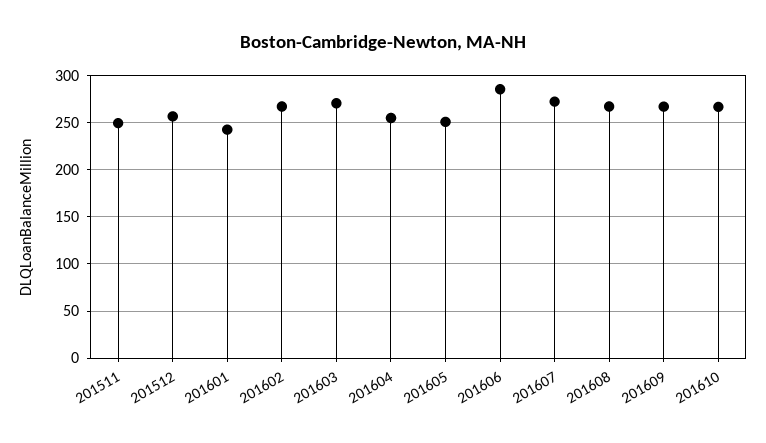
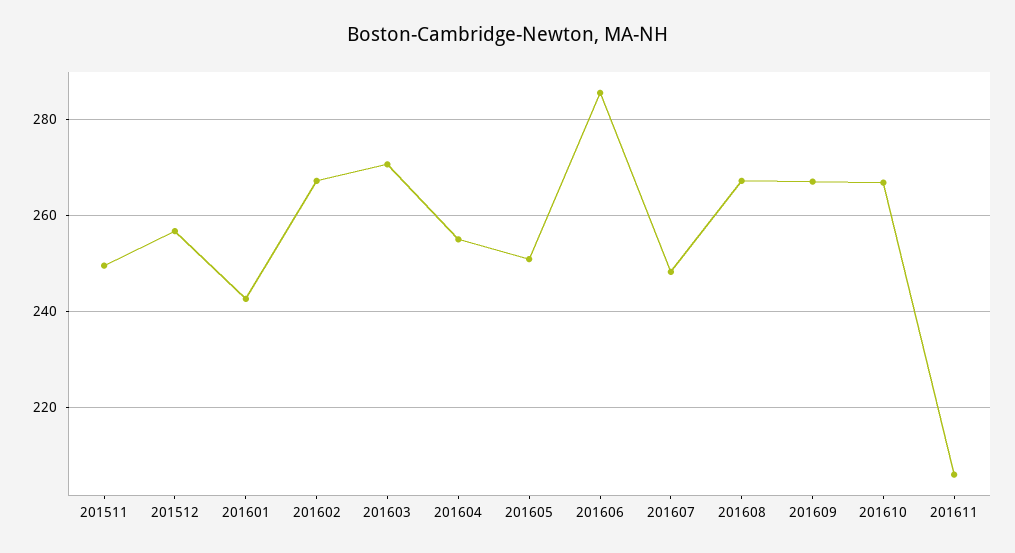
201607: 270 -> 248
201611: none -> 206

